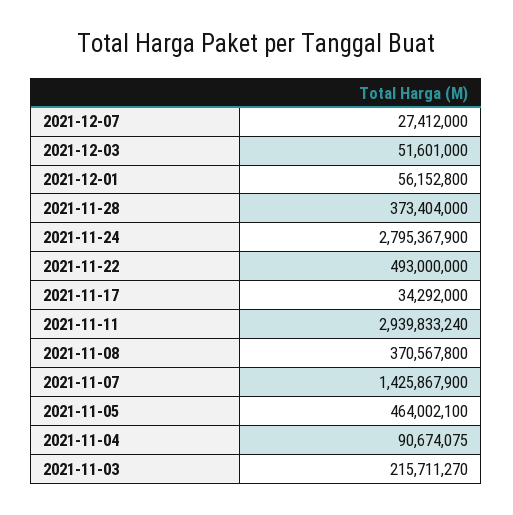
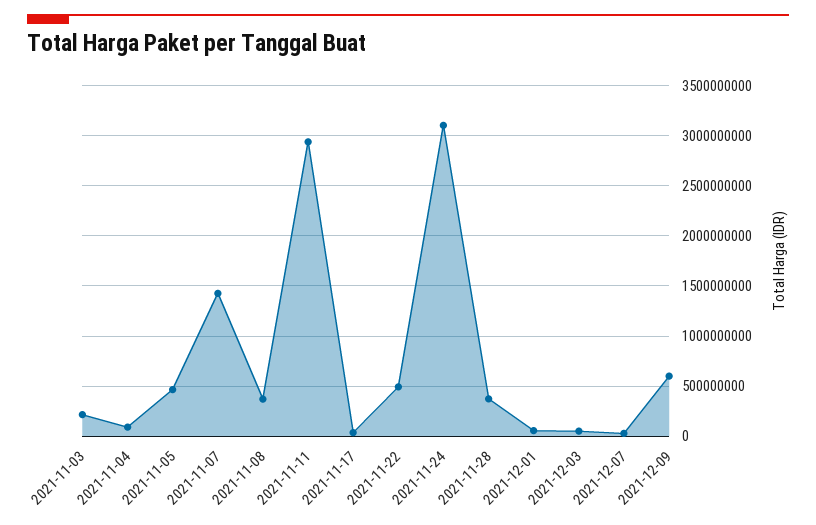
2021-11-24: 2795367900 -> 3100000000
2021-12-09: none -> 600000000

